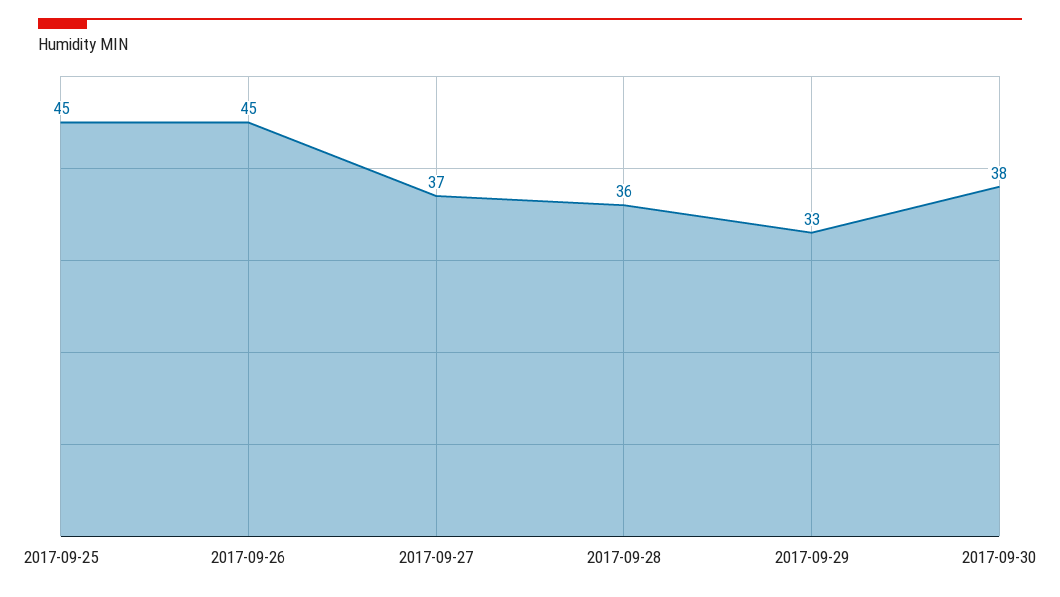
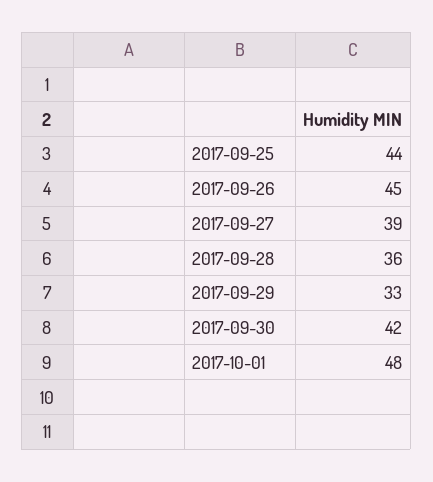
2017-09-25: 45 -> 44
2017-09-27: 37 -> 39
2017-09-30: 38 -> 42
2017-10-01: none -> 48

